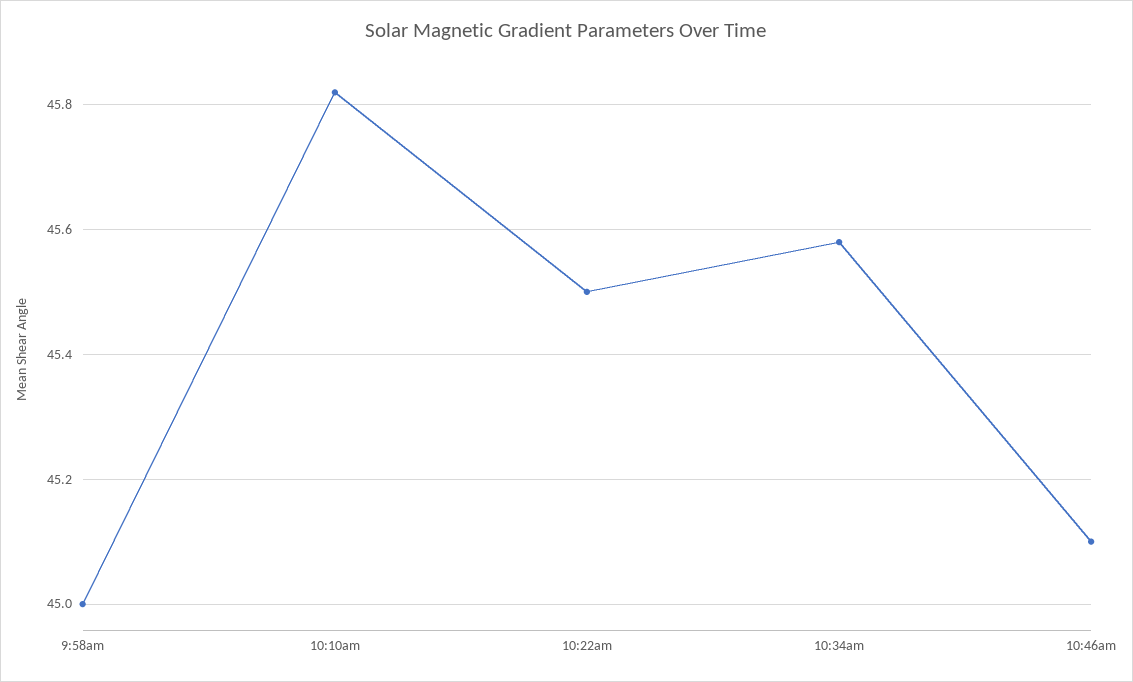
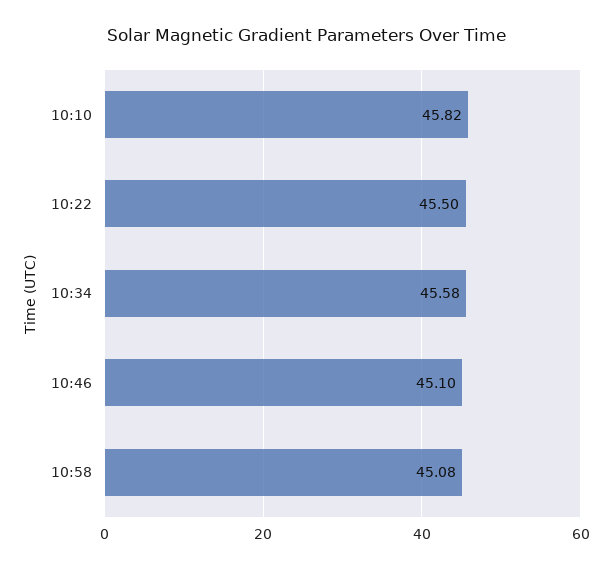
9:58am: 45 -> none
10:58: none -> 45.08

